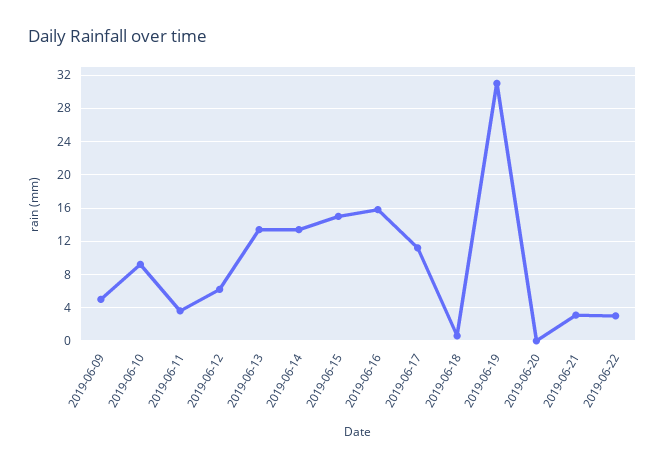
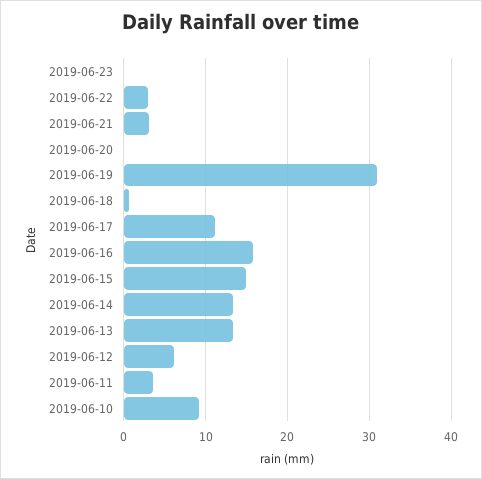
2019-06-09: 5 -> none
2019-06-23: none -> 0

